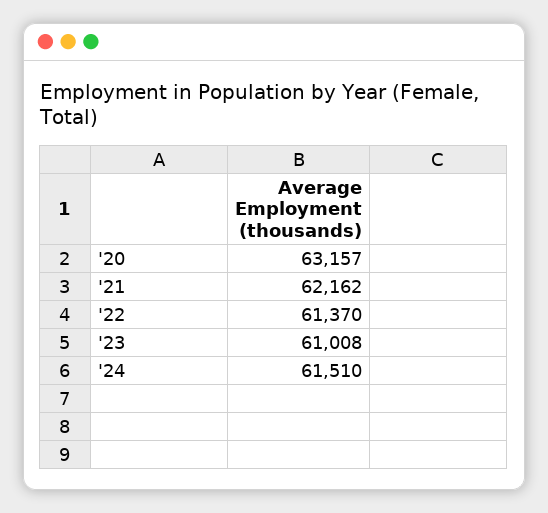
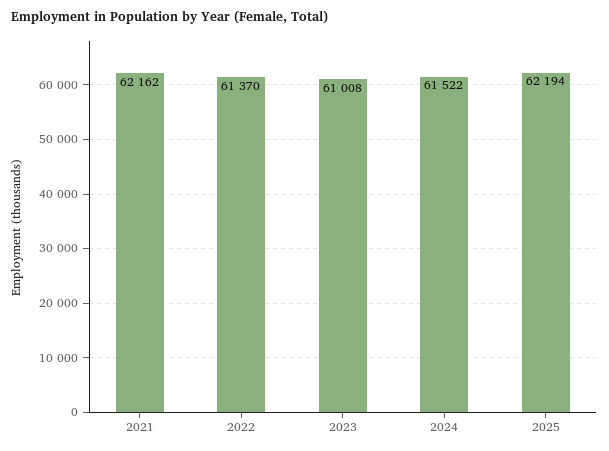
'20: 63157 -> none
'24: 61510 -> 61522
2025: none -> 62194

